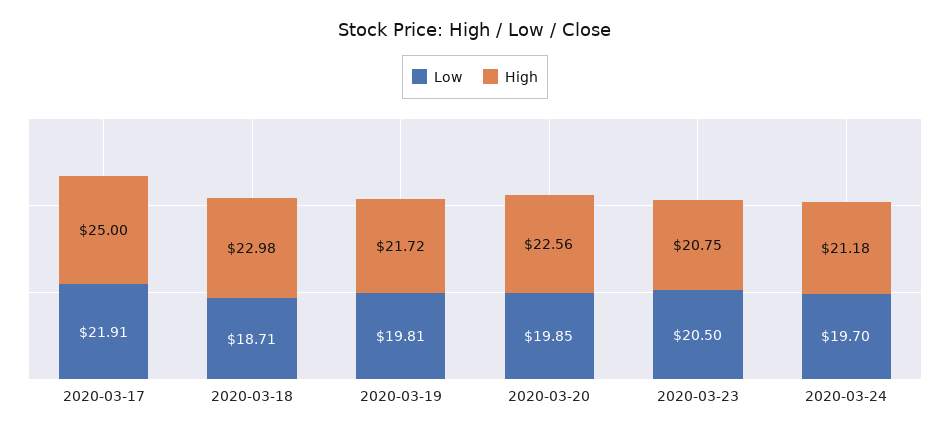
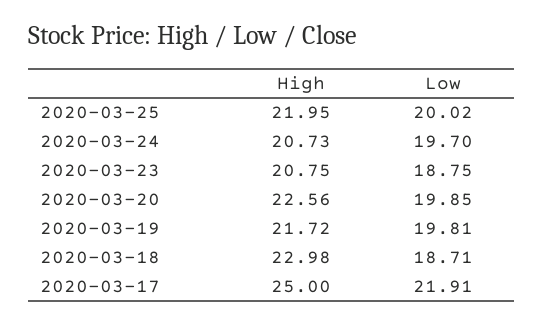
Low, 2020-03-23: 20.5 -> 18.75
High, 2020-03-24: 21.18 -> 20.73
High, 2020-03-25: none -> 21.95
Low, 2020-03-25: none -> 20.02

